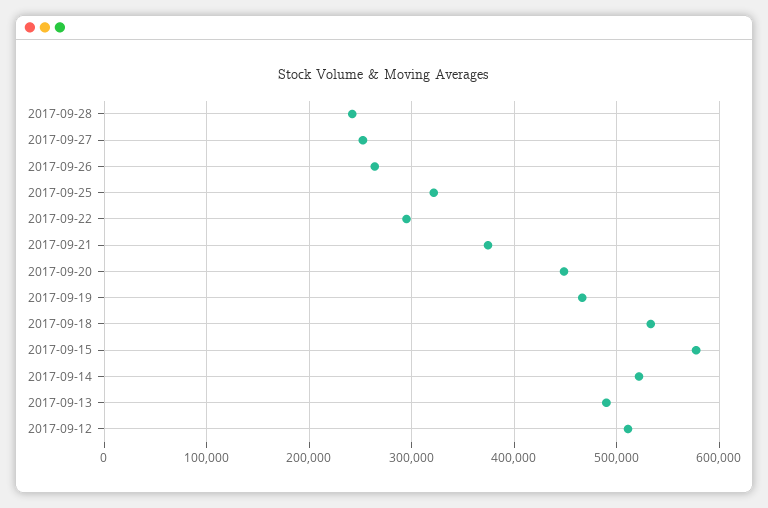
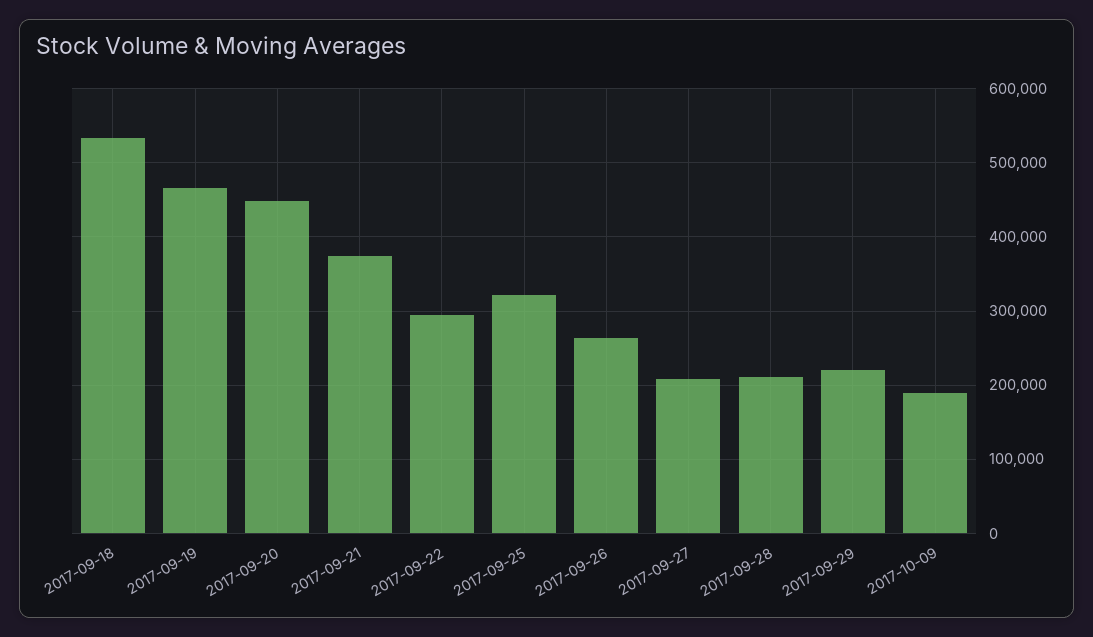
2017-09-28: 240000 -> 210000
2017-09-27: 250000 -> 210000
2017-09-15: 580000 -> none
2017-09-14: 520000 -> none
2017-09-13: 490000 -> none
2017-09-12: 510000 -> none
2017-09-29: none -> 220000
2017-10-09: none -> 190000

